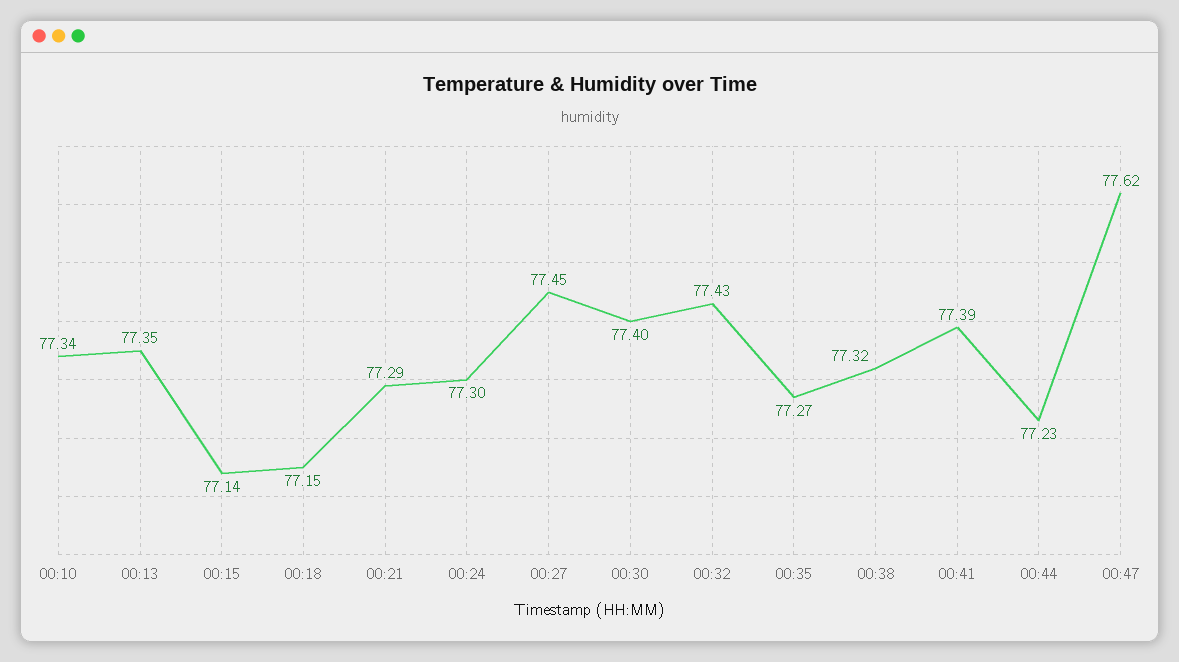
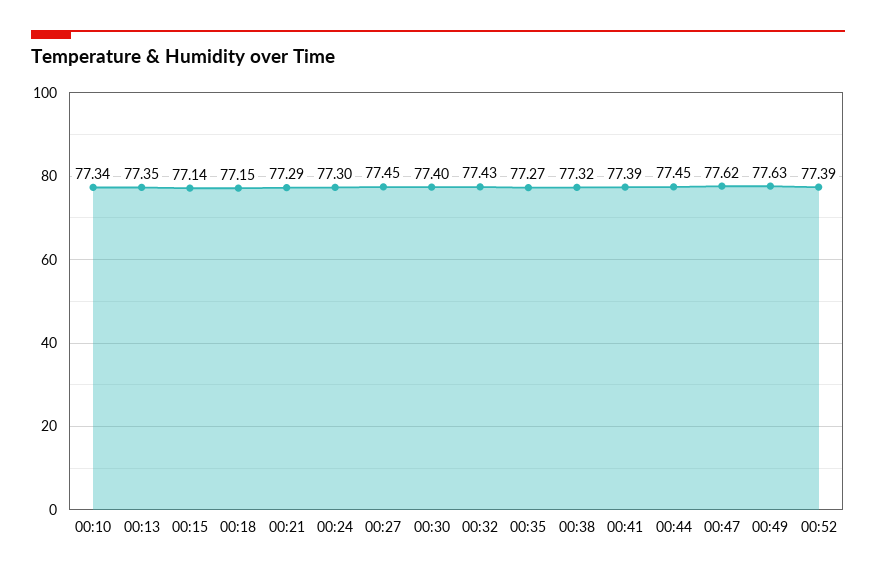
00:44: 77.23 -> 77.45
00:49: none -> 77.63
00:52: none -> 77.39

